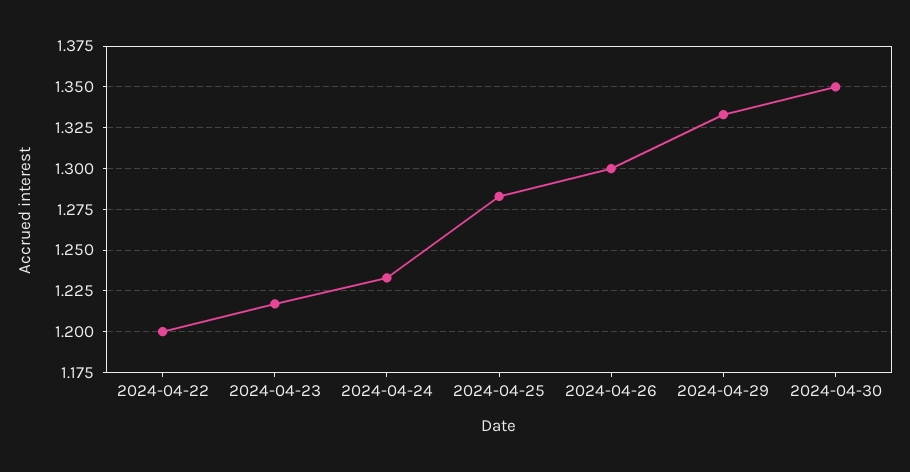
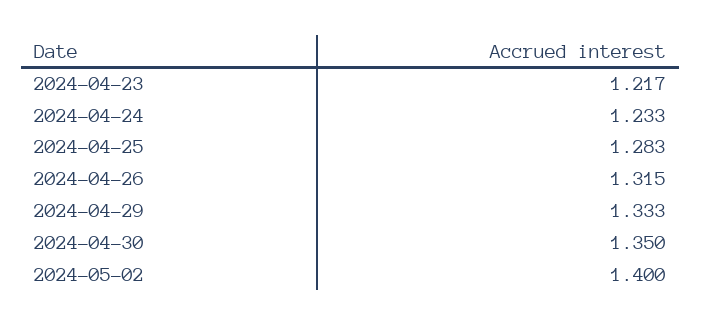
2024-04-22: 1.2 -> none
2024-04-26: 1.3 -> 1.315
2024-05-02: none -> 1.4

